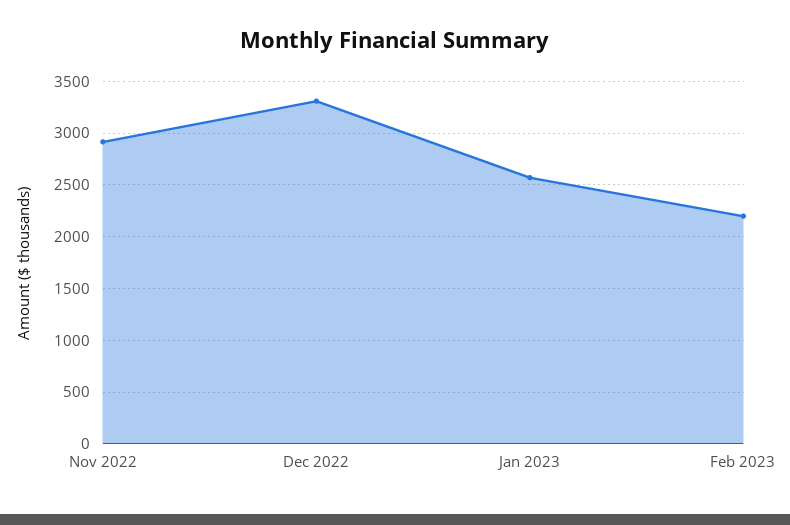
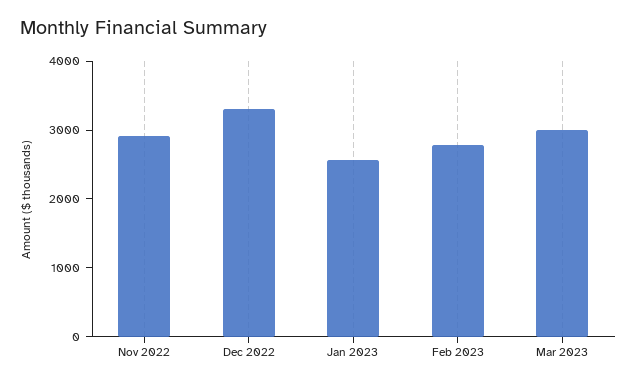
Feb 2023: 2200 -> 2800
Mar 2023: none -> 3000

